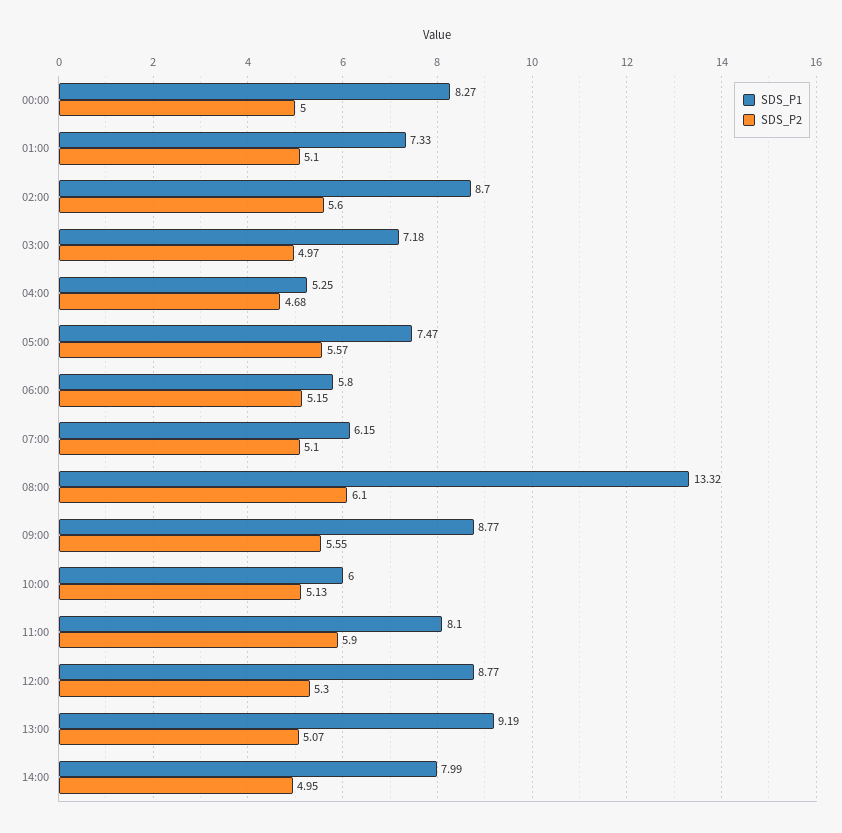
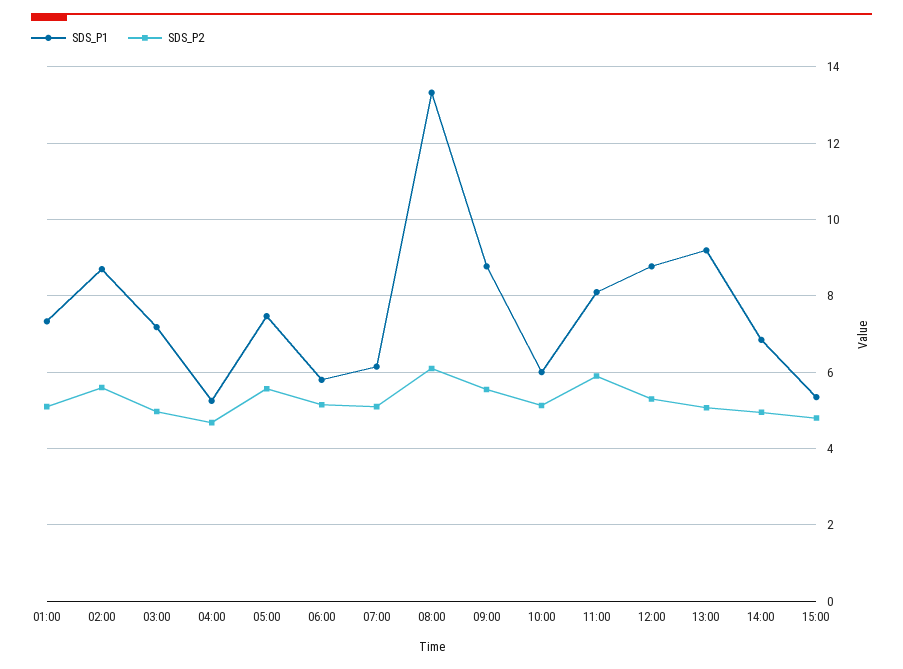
SDS_P1, 00:00: 8.27 -> none
SDS_P2, 00:00: 5 -> none
SDS_P1, 14:00: 7.99 -> 6.8
SDS_P1, 15:00: none -> 5.4
SDS_P2, 15:00: none -> 4.8

